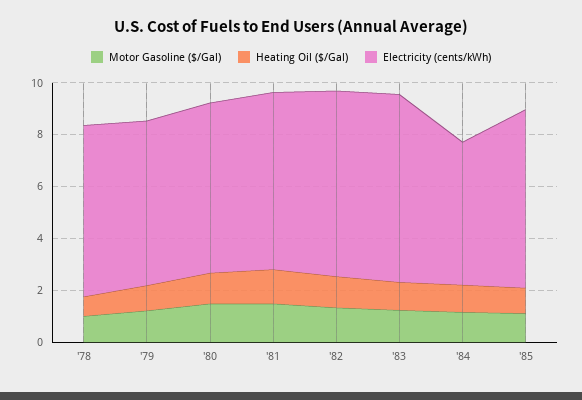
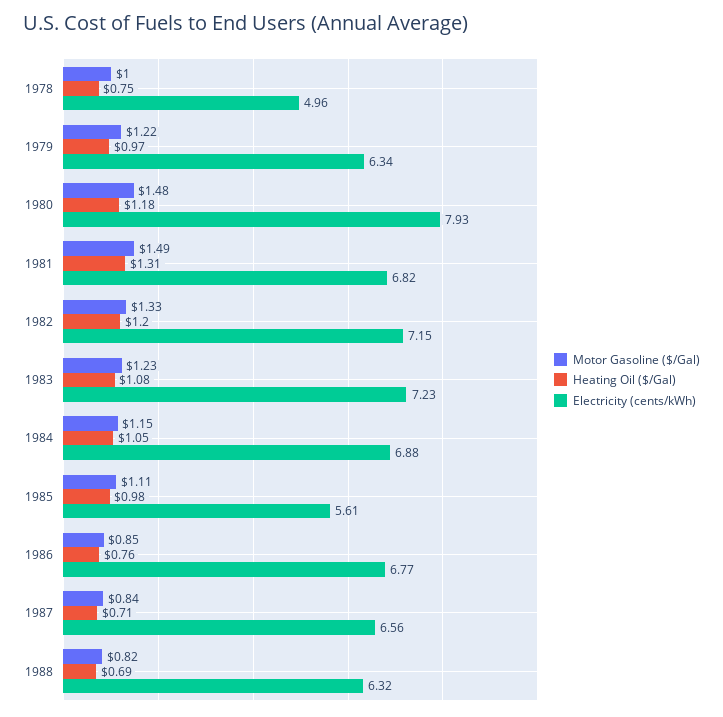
Electricity (cents/kWh), '78: 6.5 -> 4.96
Electricity (cents/kWh), '80: 6.5 -> 7.93
Electricity (cents/kWh), '84: 5.5 -> 6.88
Electricity (cents/kWh), '85: 7 -> 5.61
Motor Gasoline ($/Gal), 1986: none -> 0.85
Heating Oil ($/Gal), 1986: none -> 0.76
Electricity (cents/kWh), 1986: none -> 6.77
Motor Gasoline ($/Gal), 1987: none -> 0.84
Heating Oil ($/Gal), 1987: none -> 0.71
Electricity (cents/kWh), 1987: none -> 6.56
Motor Gasoline ($/Gal), 1988: none -> 0.82
Heating Oil ($/Gal), 1988: none -> 0.69
Electricity (cents/kWh), 1988: none -> 6.32

